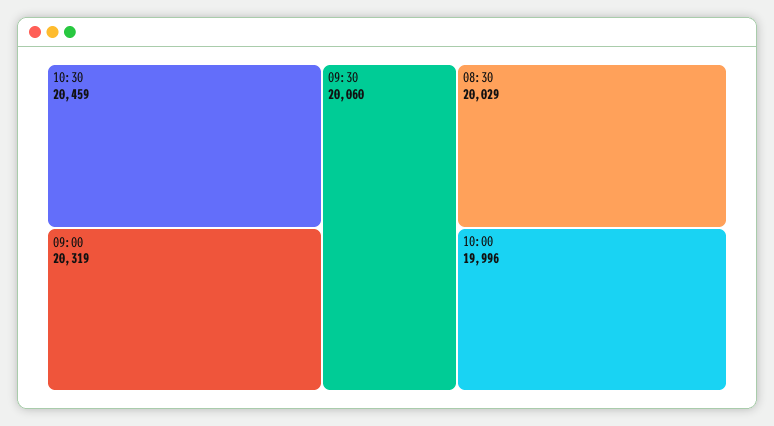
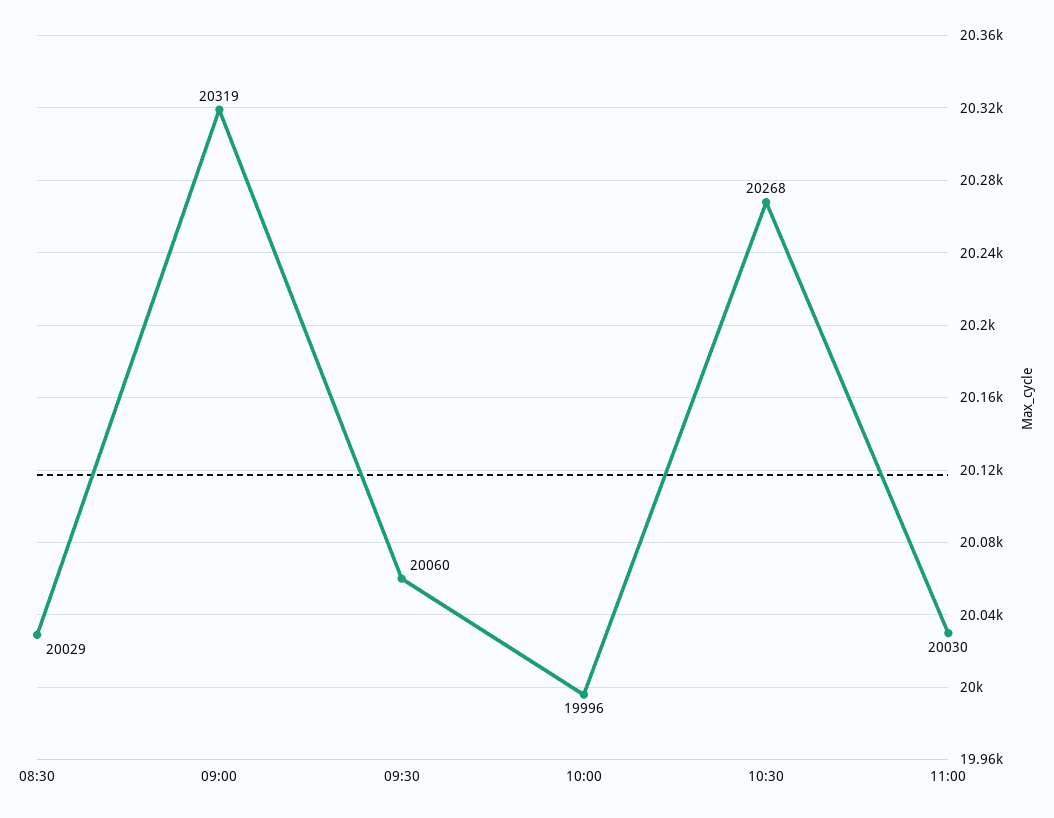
10:30: 20459 -> 20268
11:00: none -> 20030

